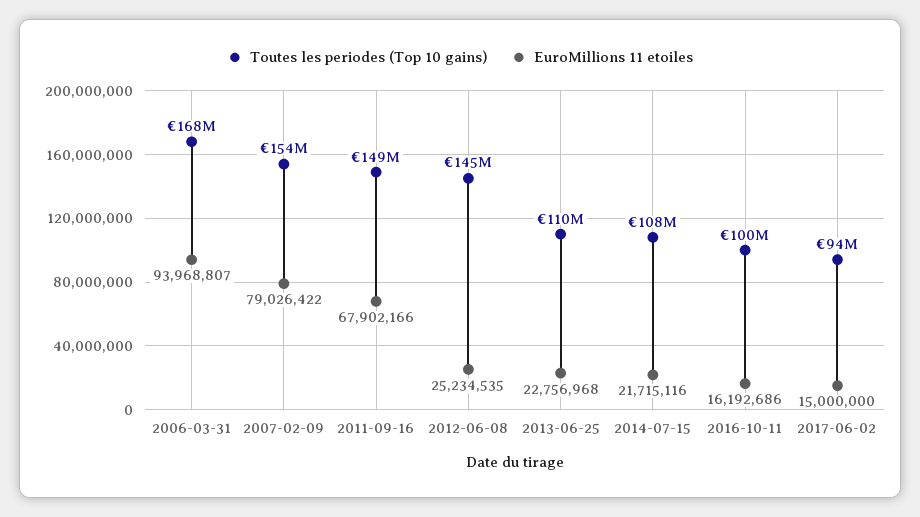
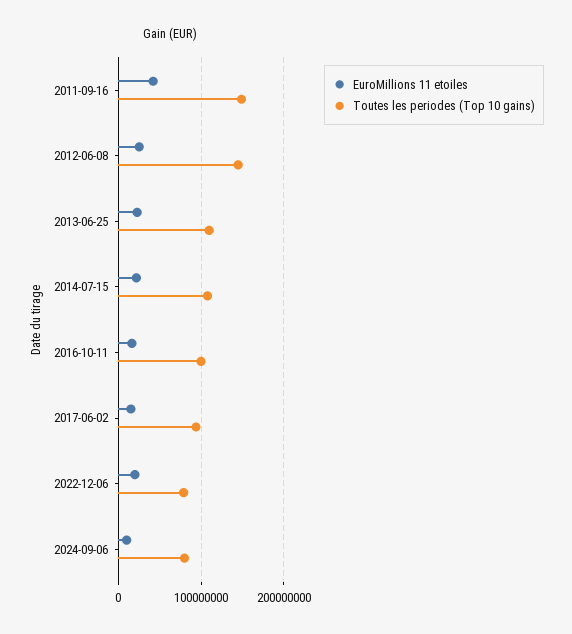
Toutes les periodes (Top 10 gains), 2006-03-31: 168000000 -> none
EuroMillions 11 etoiles, 2006-03-31: 93968807 -> none
Toutes les periodes (Top 10 gains), 2007-02-09: 154000000 -> none
EuroMillions 11 etoiles, 2007-02-09: 79026422 -> none
EuroMillions 11 etoiles, 2011-09-16: 67902166 -> 40000000
EuroMillions 11 etoiles, 2022-12-06: none -> 20000000
Toutes les periodes (Top 10 gains), 2022-12-06: none -> 80000000
EuroMillions 11 etoiles, 2024-09-06: none -> 10000000
Toutes les periodes (Top 10 gains), 2024-09-06: none -> 80000000

